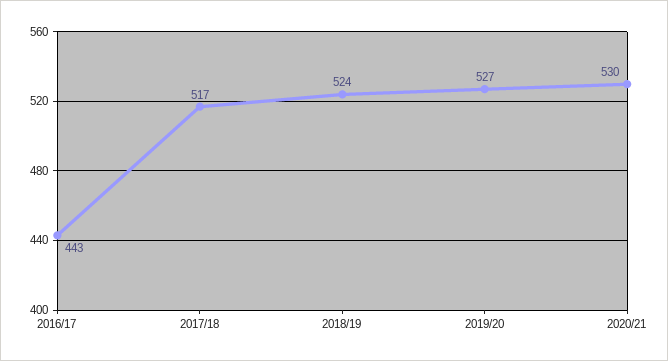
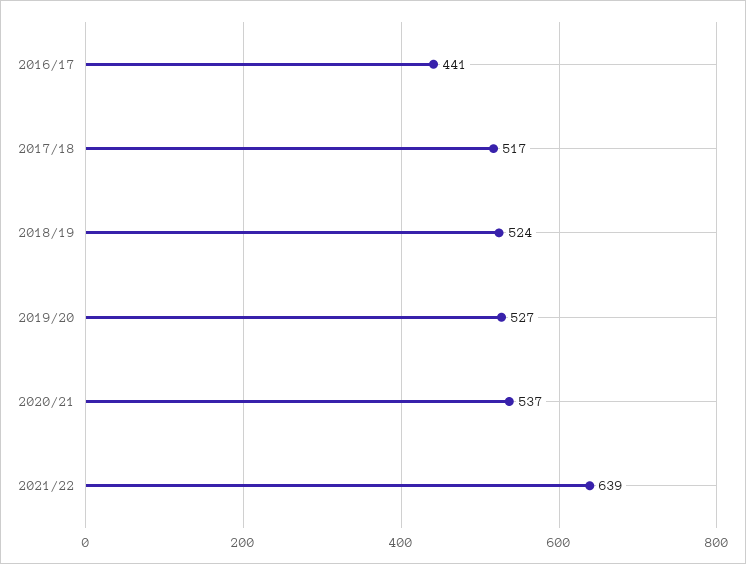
2016/17: 443 -> 441
2020/21: 530 -> 537
2021/22: none -> 639

